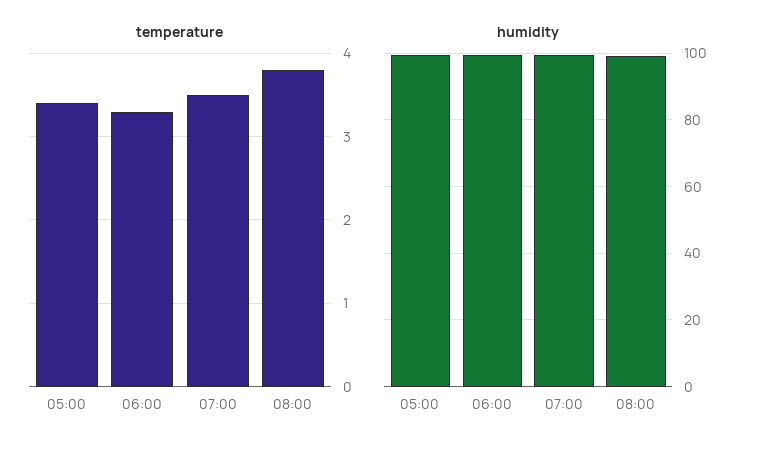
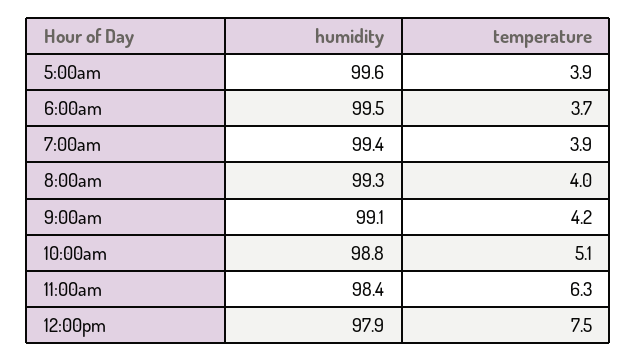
temperature, 05:00: 3.4 -> 3.9
temperature, 06:00: 3.3 -> 3.7
temperature, 07:00: 3.5 -> 3.9
temperature, 08:00: 3.8 -> 4
humidity, 9:00am: none -> 99.1
temperature, 9:00am: none -> 4.2
humidity, 10:00am: none -> 98.8
temperature, 10:00am: none -> 5.1
humidity, 11:00am: none -> 98.4
temperature, 11:00am: none -> 6.3
humidity, 12:00pm: none -> 97.9
temperature, 12:00pm: none -> 7.5

